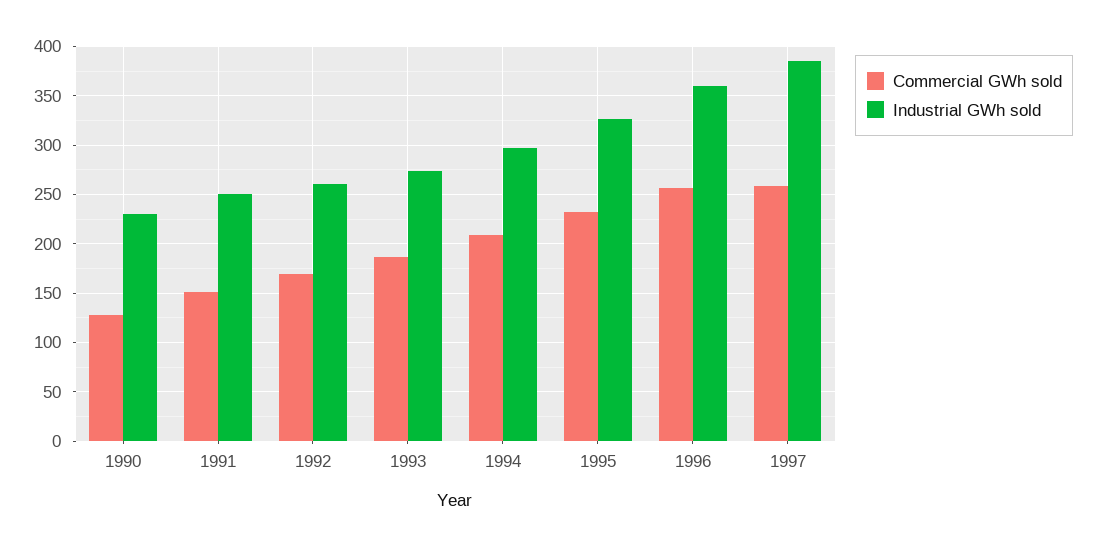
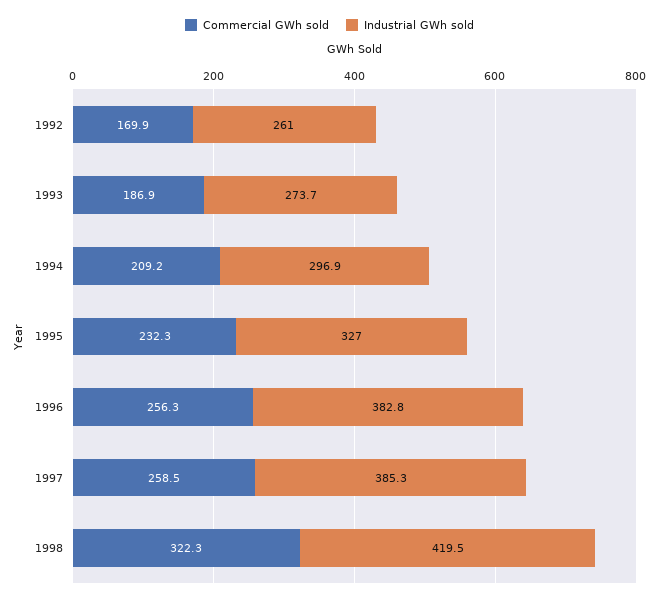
Commercial GWh sold, 1990: 130 -> none
Industrial GWh sold, 1990: 230 -> none
Commercial GWh sold, 1991: 150 -> none
Industrial GWh sold, 1991: 250 -> none
Industrial GWh sold, 1996: 360 -> 382.8
Commercial GWh sold, 1998: none -> 322.3
Industrial GWh sold, 1998: none -> 419.5

